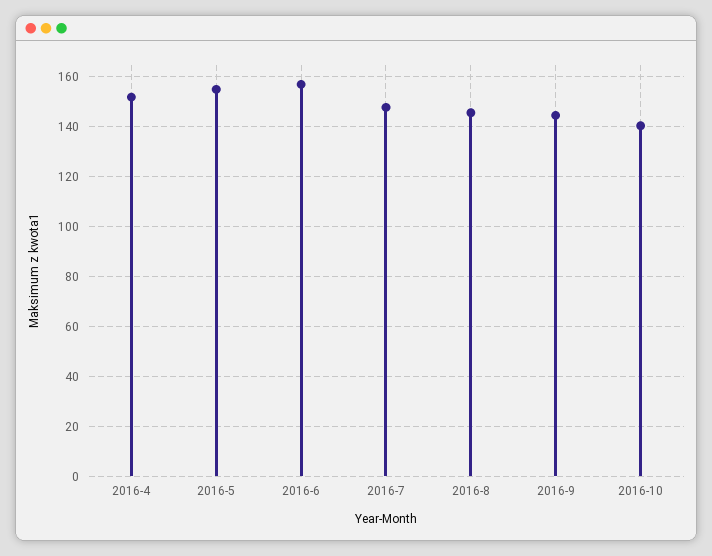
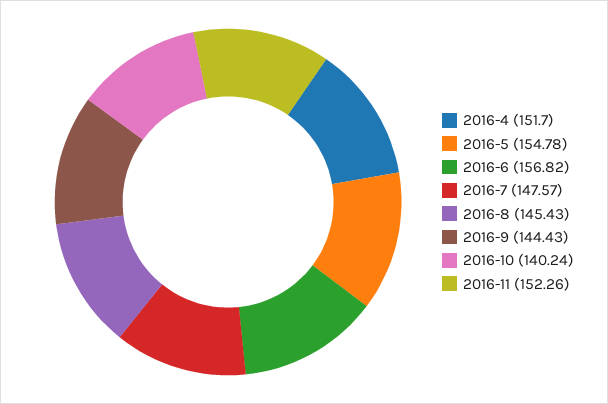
2016-11: none -> 152.26

